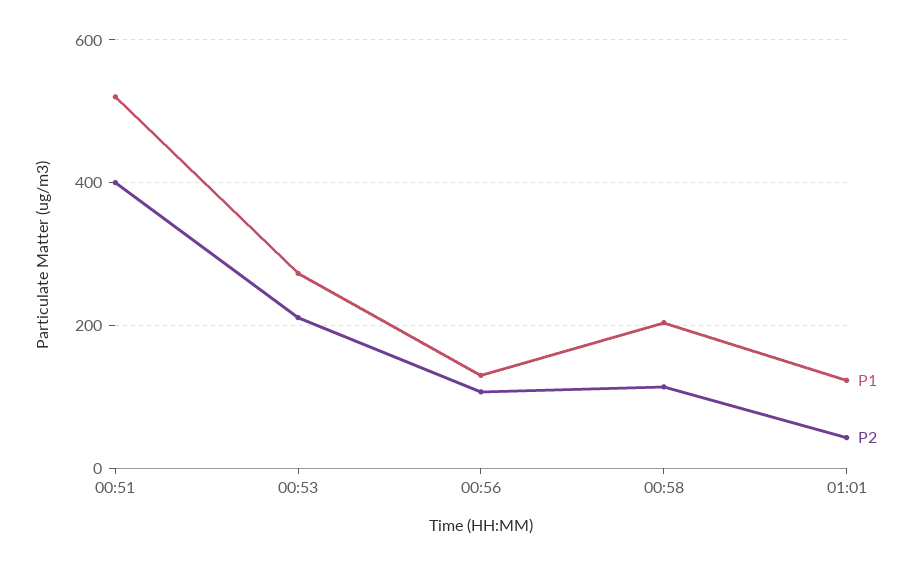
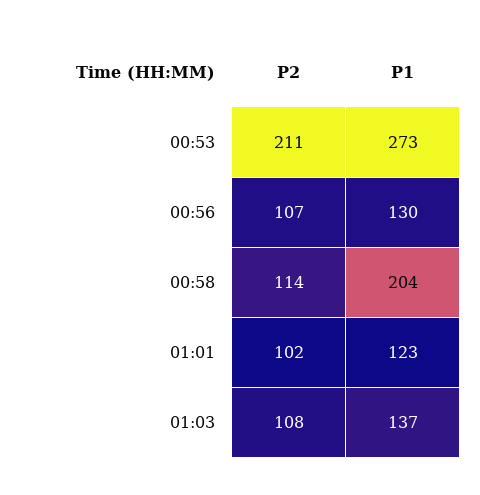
P1, 00:51: 520 -> none
P2, 00:51: 400 -> none
P2, 01:01: 40 -> 102
P2, 01:03: none -> 108
P1, 01:03: none -> 137

